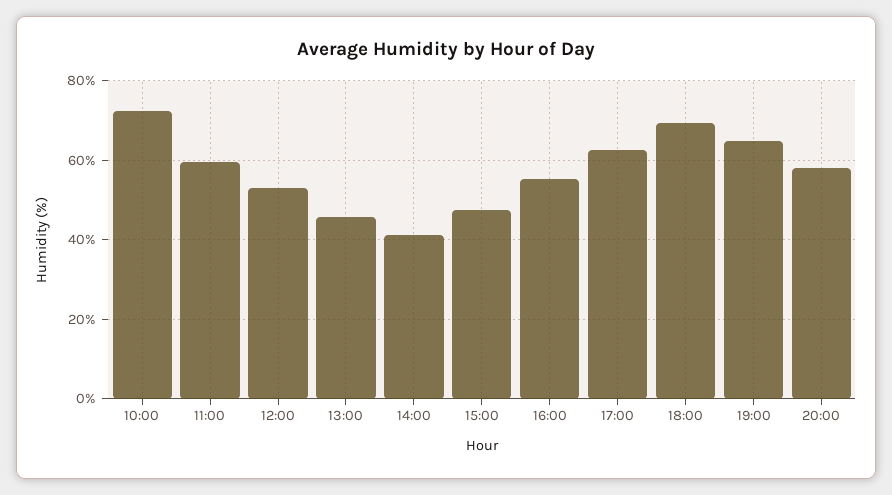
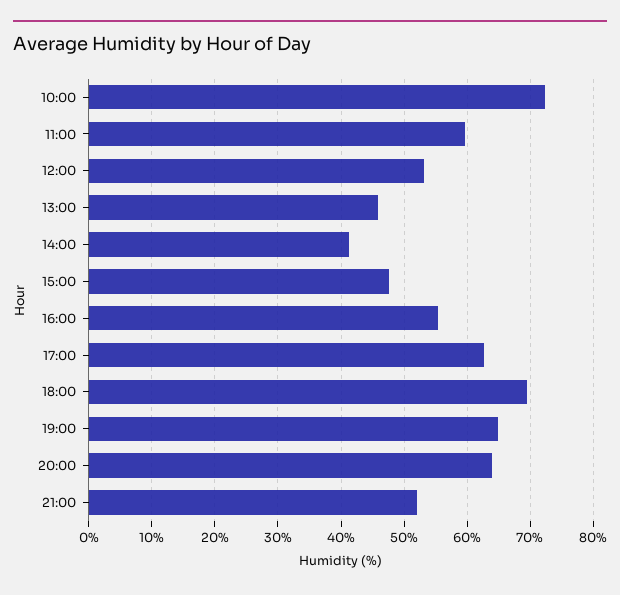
20:00: 58 -> 64
21:00: none -> 52

